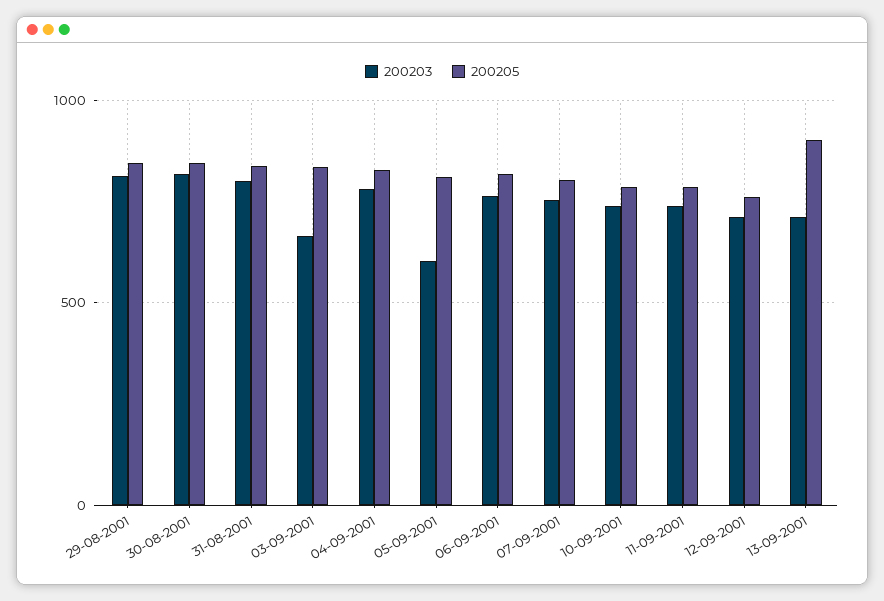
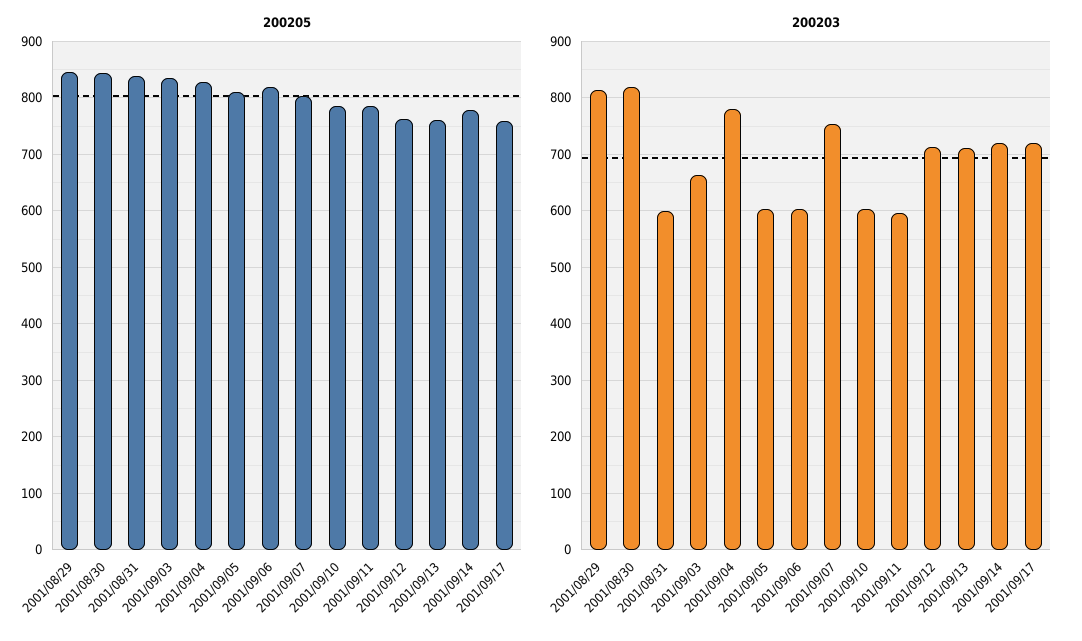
200203, 31-08-2001: 800 -> 600
200203, 06-09-2001: 750 -> 600
200203, 10-09-2001: 750 -> 600
200203, 11-09-2001: 750 -> 600
200205, 13-09-2001: 900 -> 760
200205, 2001/09/14: none -> 780
200205, 2001/09/17: none -> 760
200203, 2001/09/14: none -> 720
200203, 2001/09/17: none -> 720

